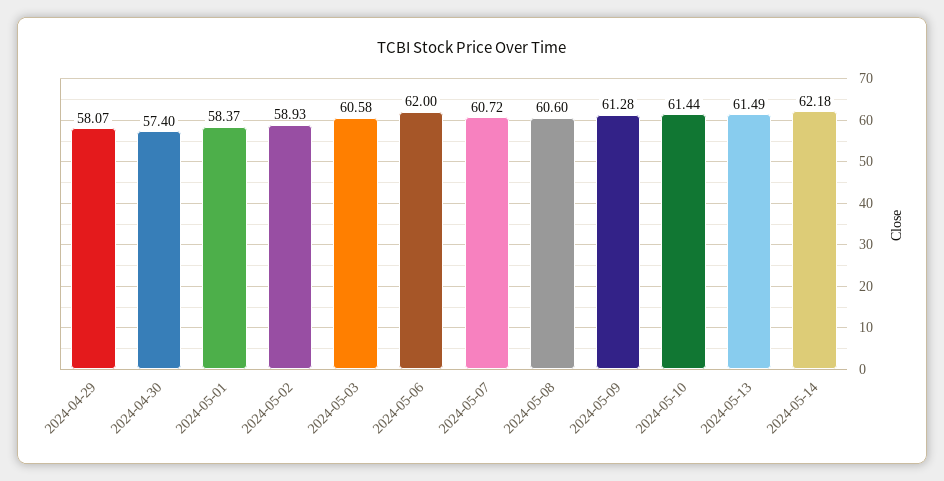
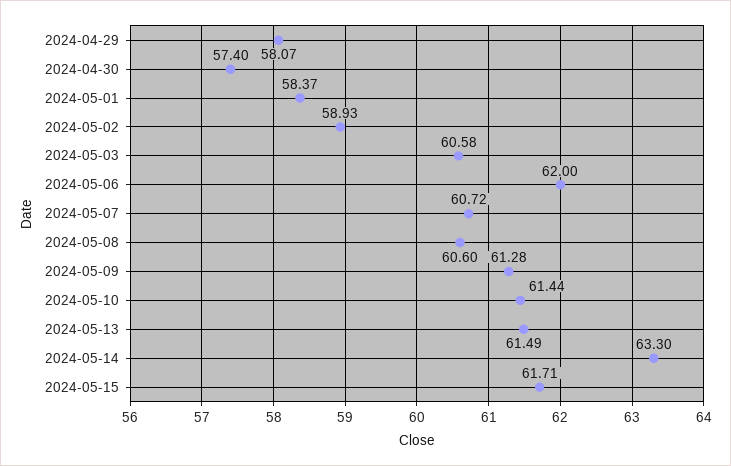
2024-05-14: 62.18 -> 63.3
2024-05-15: none -> 61.71

